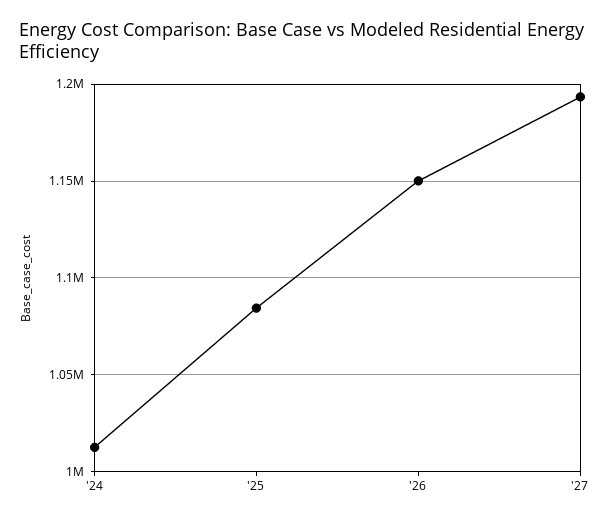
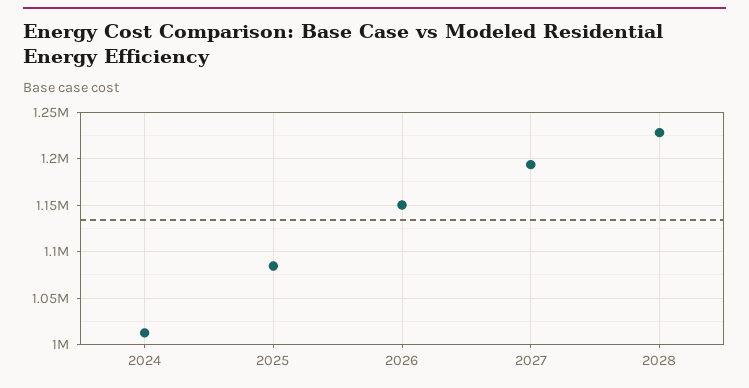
2028: none -> 1230000

